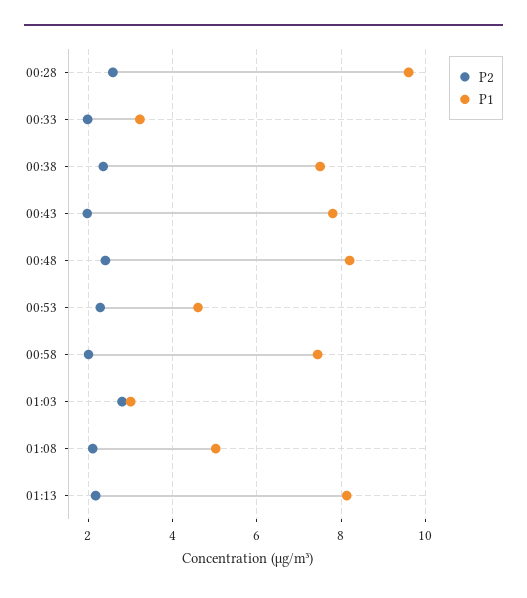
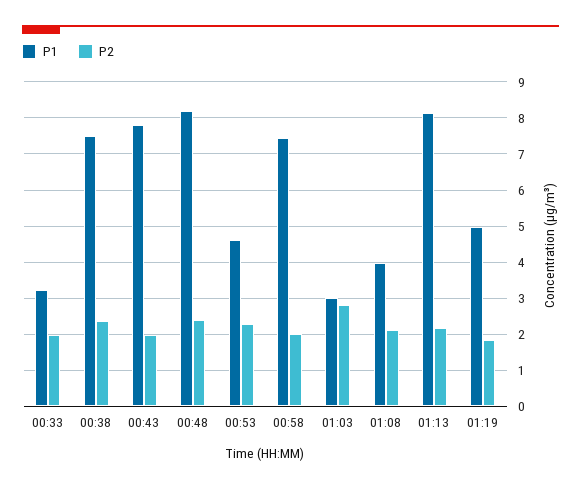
P2, 00:28: 2.6 -> none
P1, 00:28: 9.6 -> none
P1, 01:08: 5 -> 4
P1, 01:19: none -> 5
P2, 01:19: none -> 1.8

